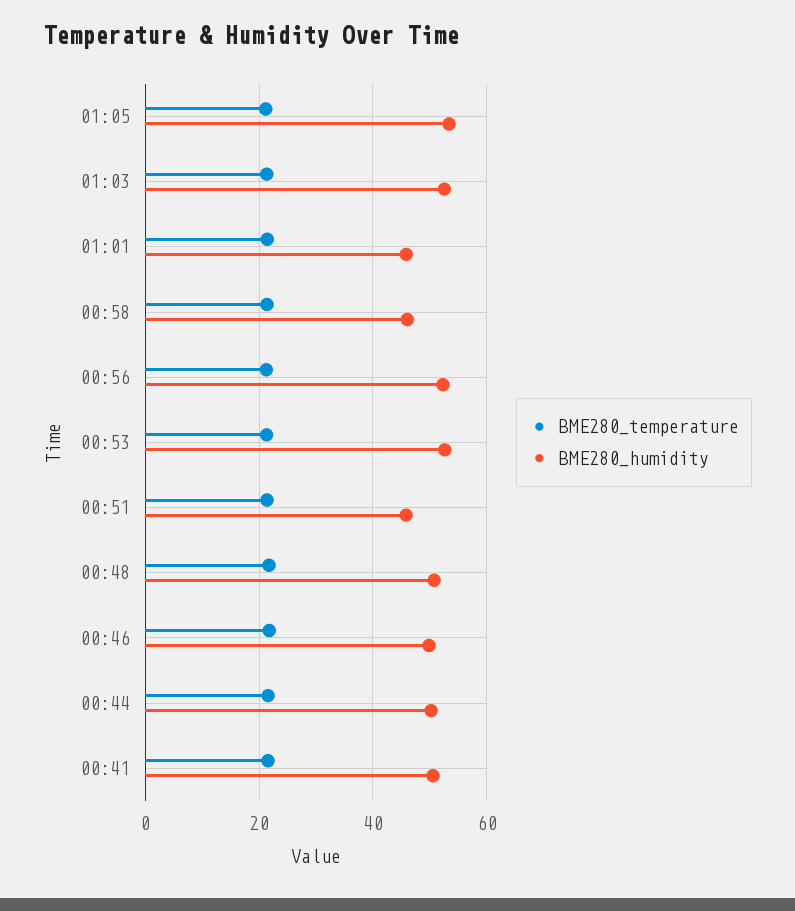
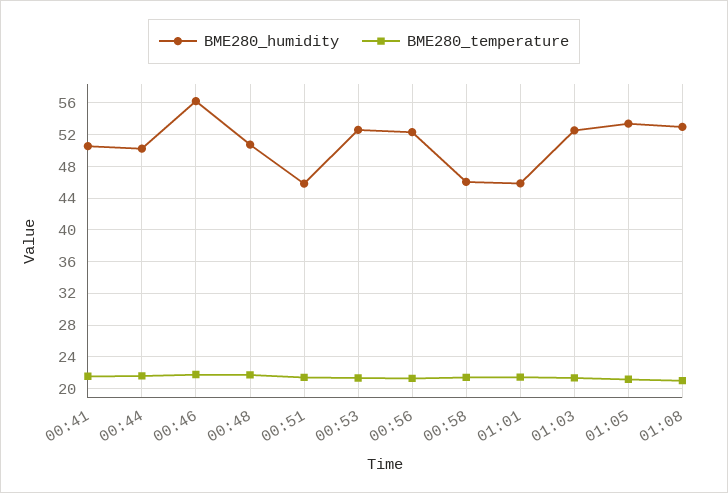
BME280_humidity, 00:46: 50 -> 56
BME280_humidity, 01:08: none -> 53
BME280_temperature, 01:08: none -> 21

